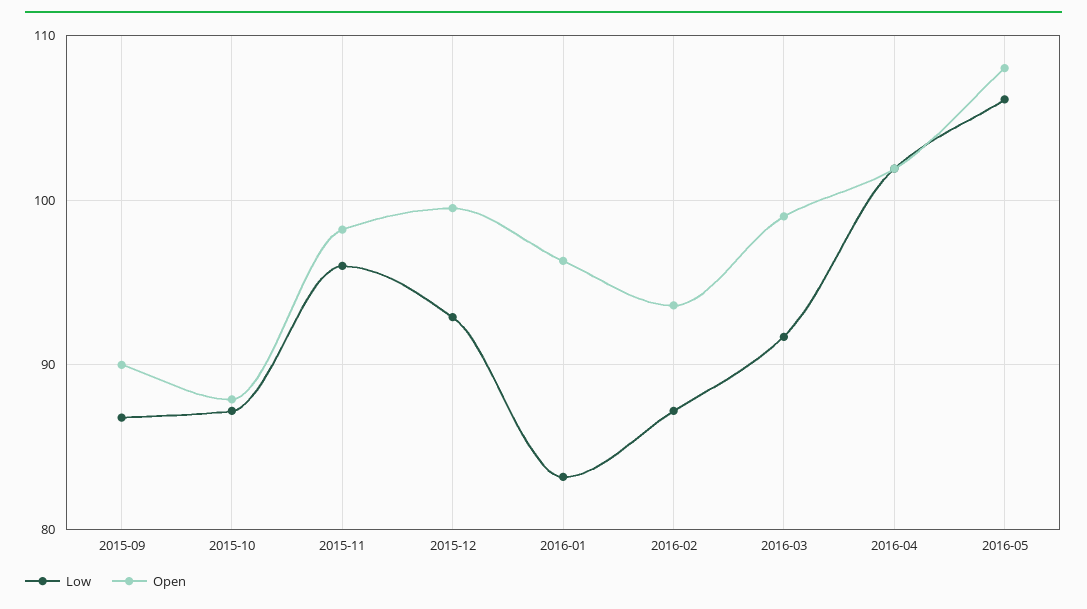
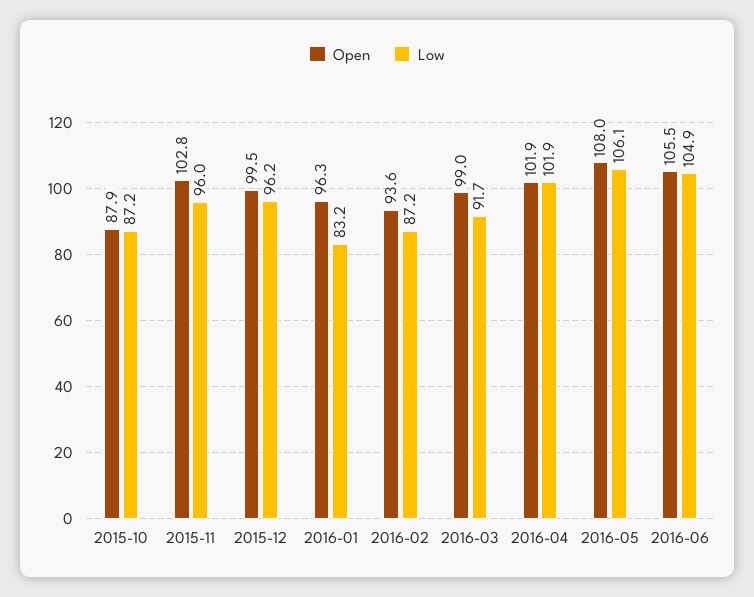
Low, 2015-09: 87 -> none
Open, 2015-09: 90 -> none
Open, 2015-11: 98 -> 102.8
Low, 2015-12: 93 -> 96.2
Open, 2016-06: none -> 105.5
Low, 2016-06: none -> 104.9

